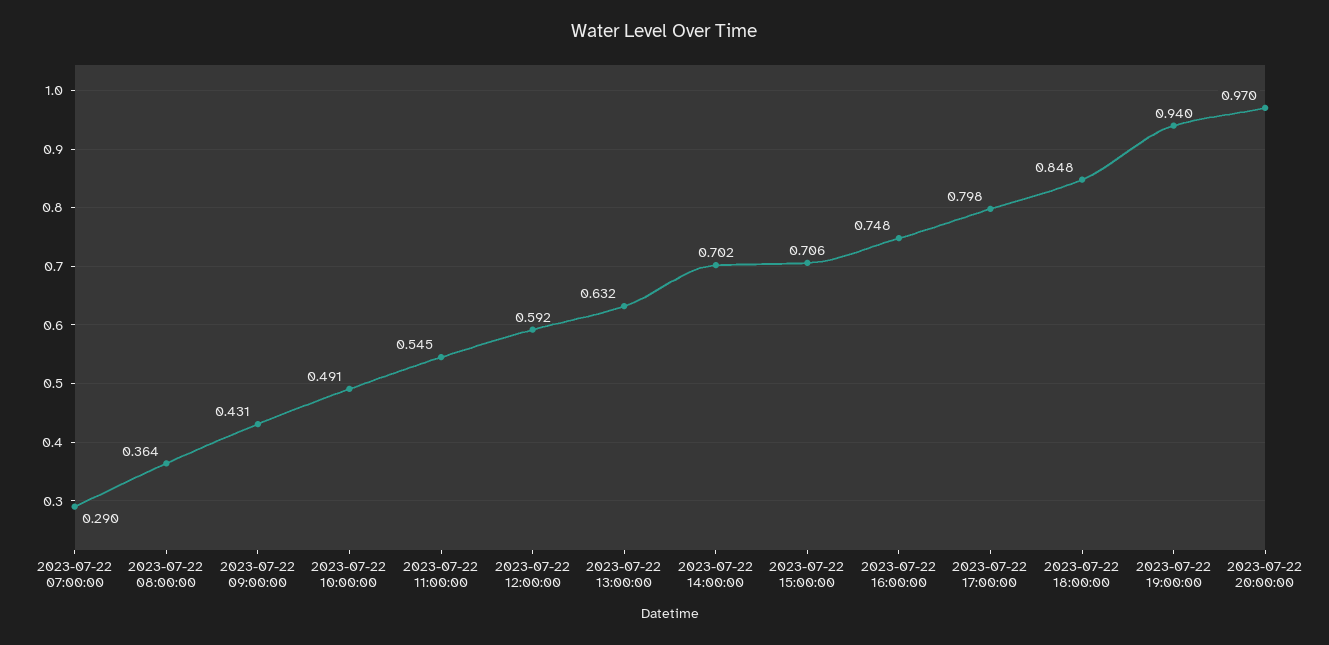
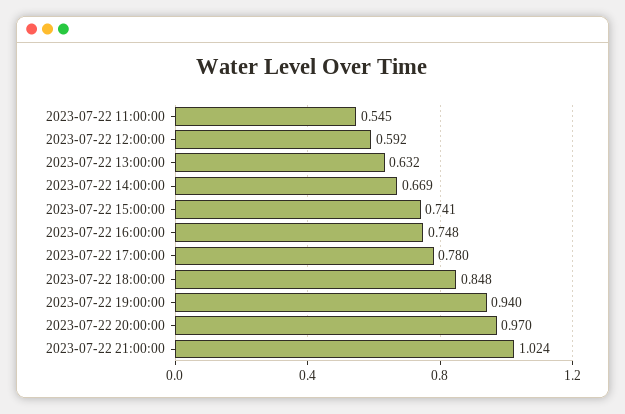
2023-07-22 07:00:00: 0.29 -> none
2023-07-22 08:00:00: 0.364 -> none
2023-07-22 09:00:00: 0.431 -> none
2023-07-22 10:00:00: 0.491 -> none
2023-07-22 14:00:00: 0.702 -> 0.669
2023-07-22 15:00:00: 0.706 -> 0.741
2023-07-22 17:00:00: 0.798 -> 0.78
2023-07-22 21:00:00: none -> 1.024

